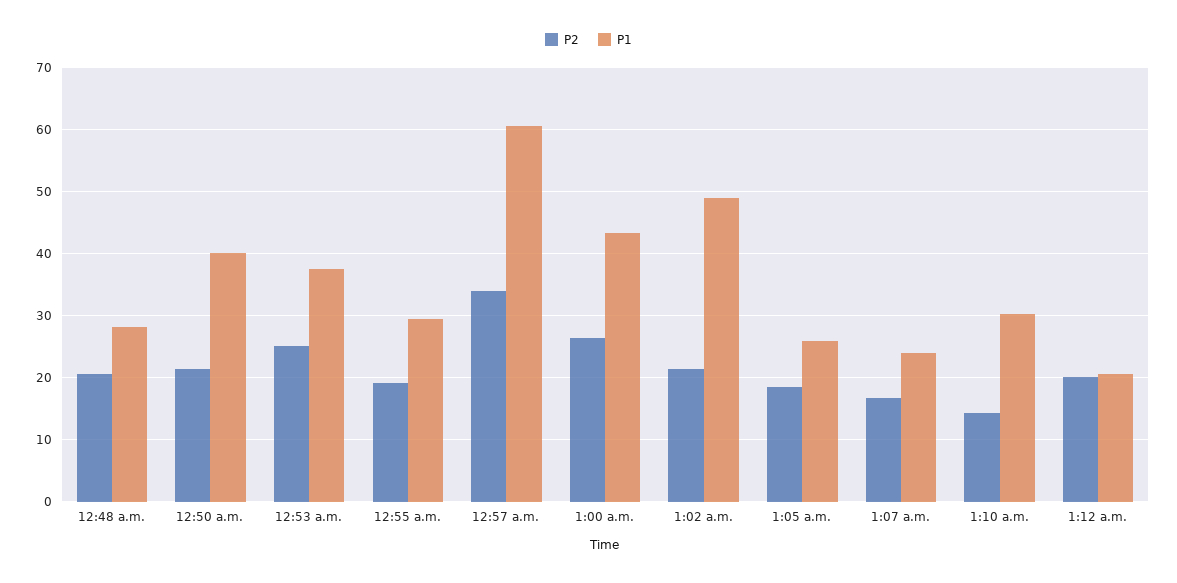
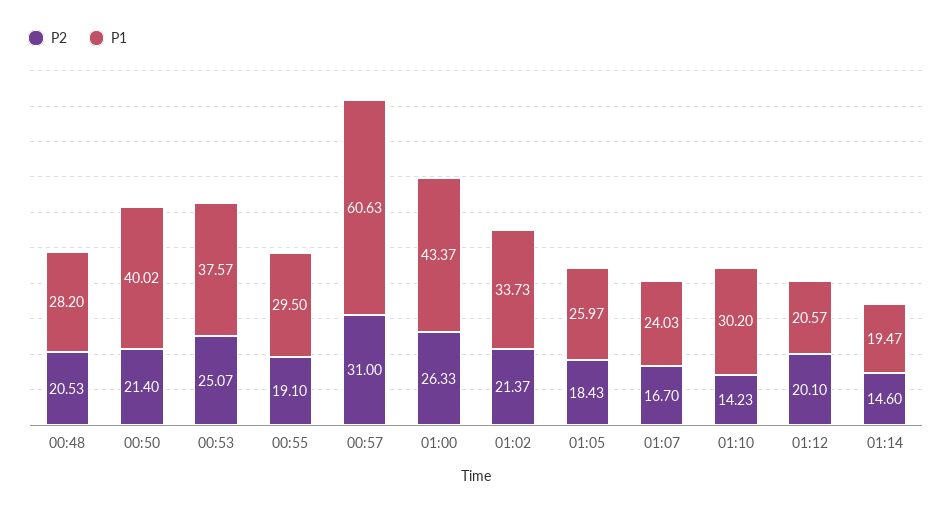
P2, 12:57 a.m.: 34 -> 31
P1, 1:02 a.m.: 49 -> 33.73
P2, 01:14: none -> 14.6
P1, 01:14: none -> 19.47

